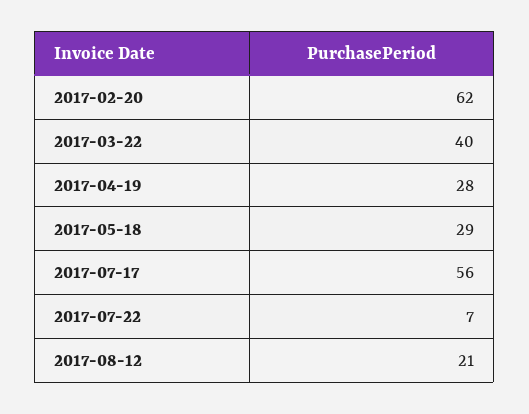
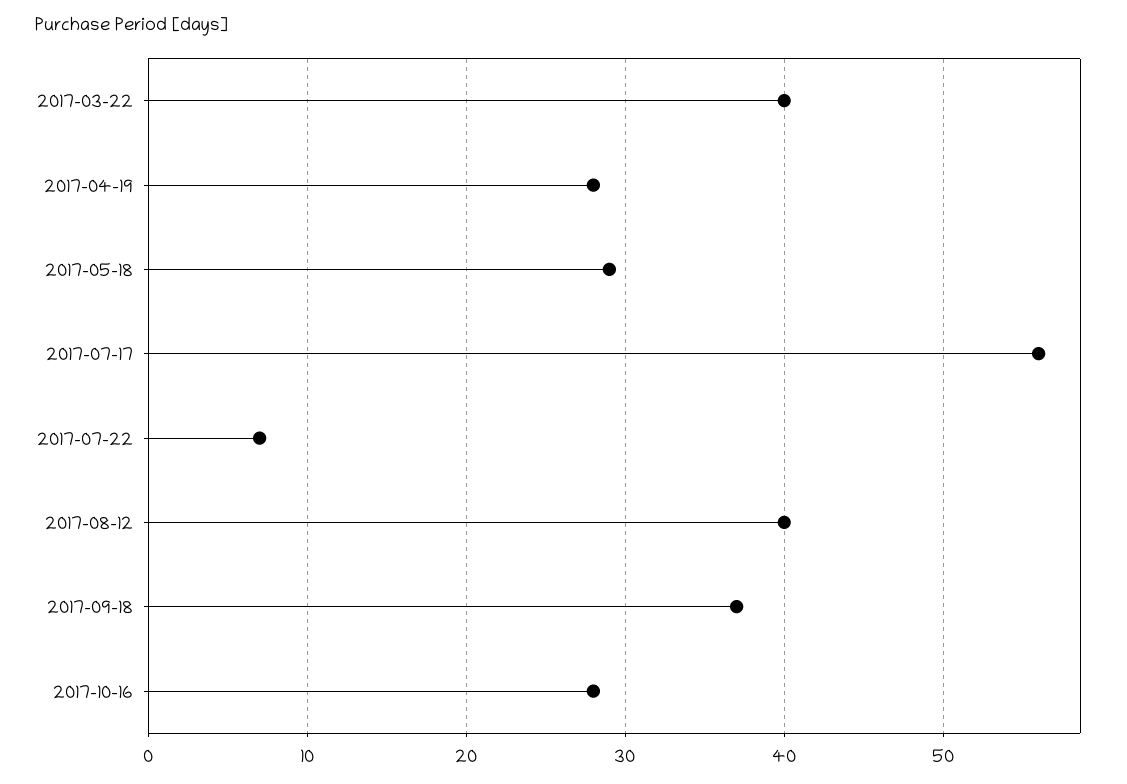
2017-02-20: 62 -> none
2017-08-12: 21 -> 40
2017-09-18: none -> 37
2017-10-16: none -> 28

